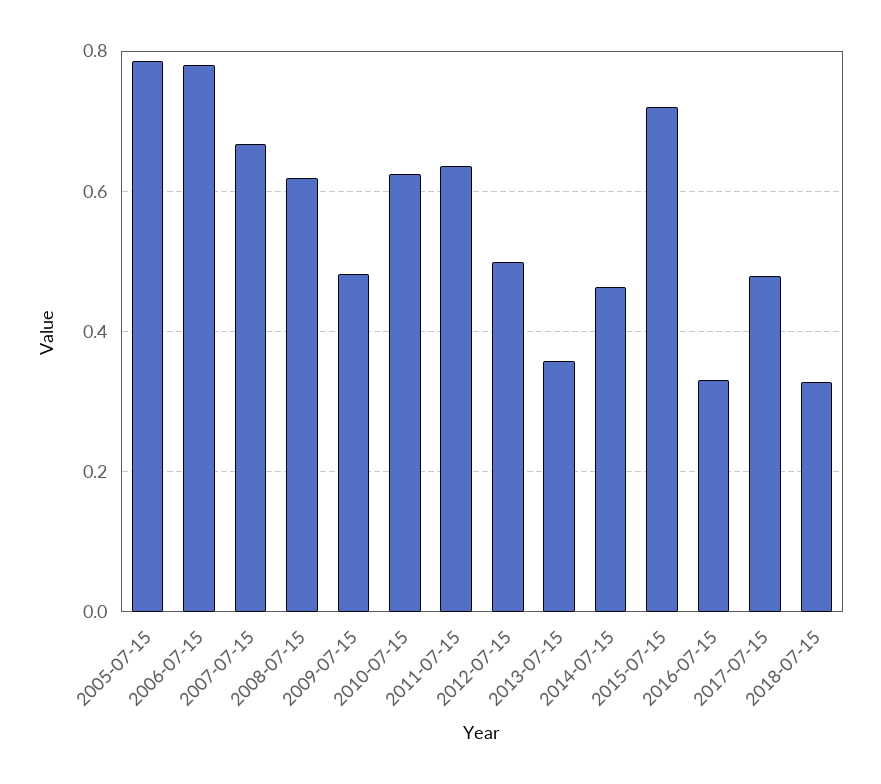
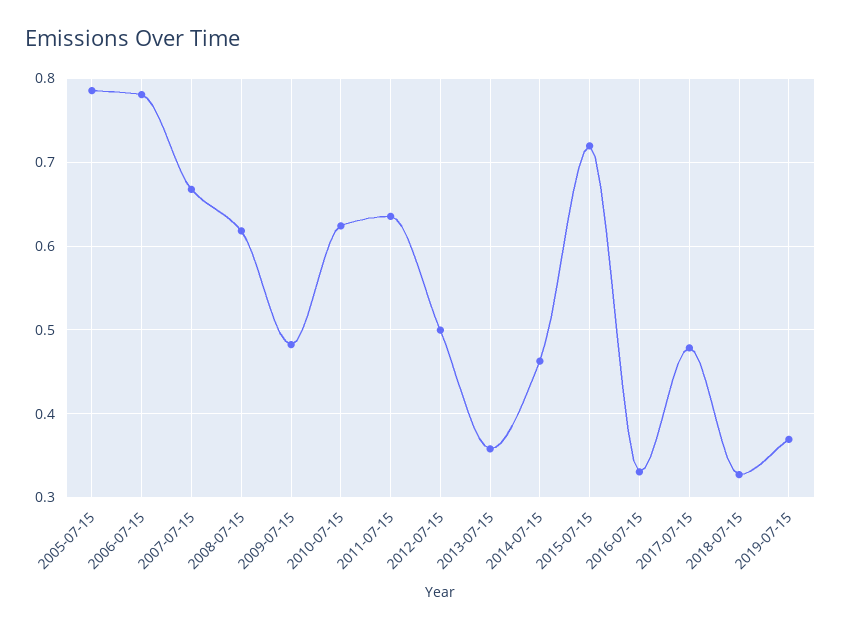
2019-07-15: none -> 0.37

